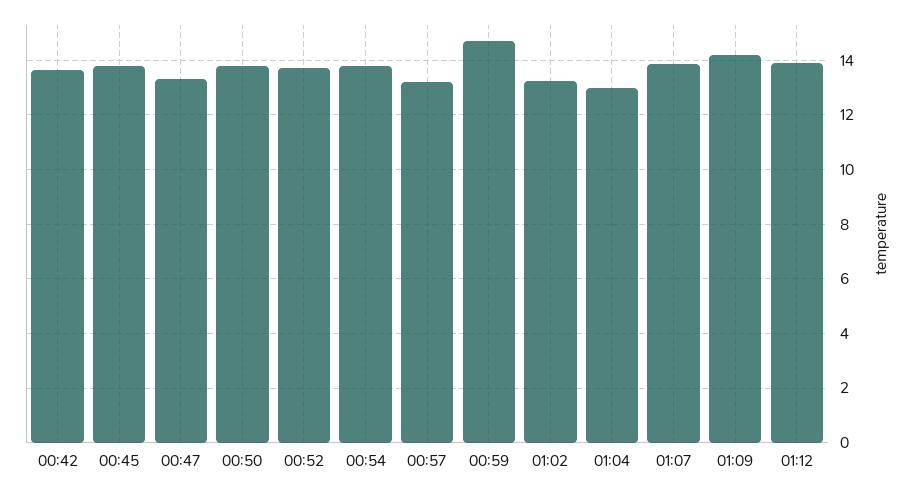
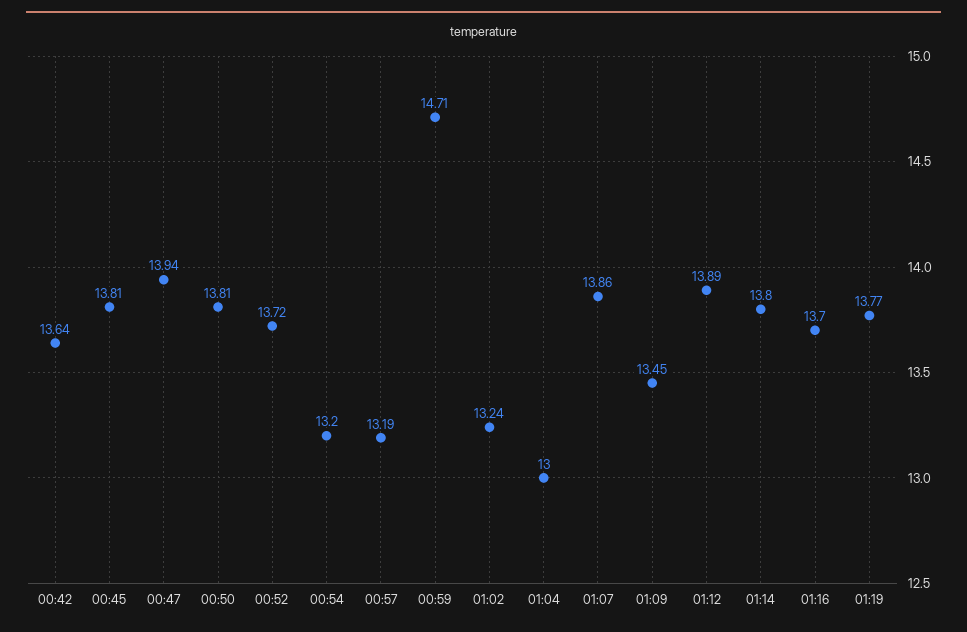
00:47: 13.25 -> 13.94
00:54: 13.75 -> 13.2
01:09: 14.25 -> 13.45
01:14: none -> 13.8
01:16: none -> 13.7
01:19: none -> 13.77

